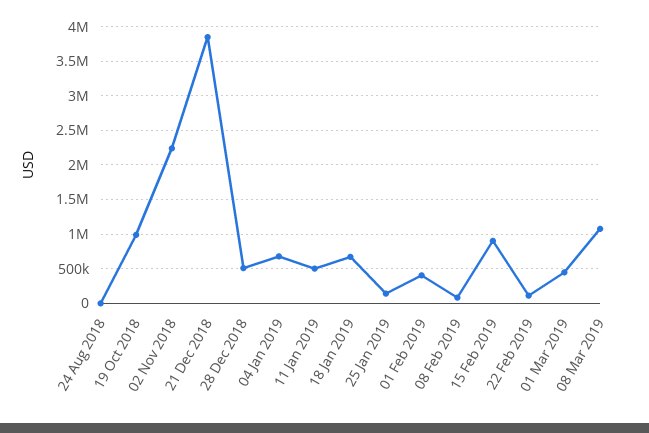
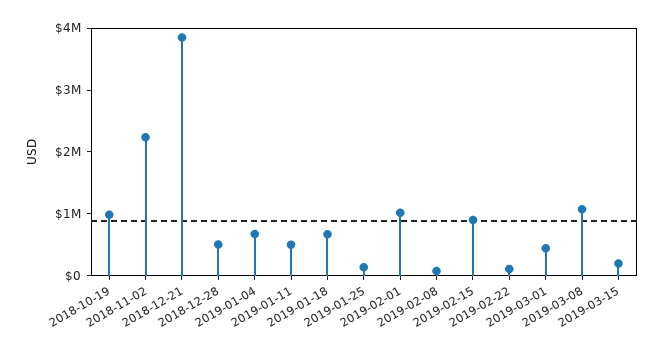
24 Aug 2018: 0 -> none
01 Feb 2019: 400000 -> 1000000
2019-03-15: none -> 200000

